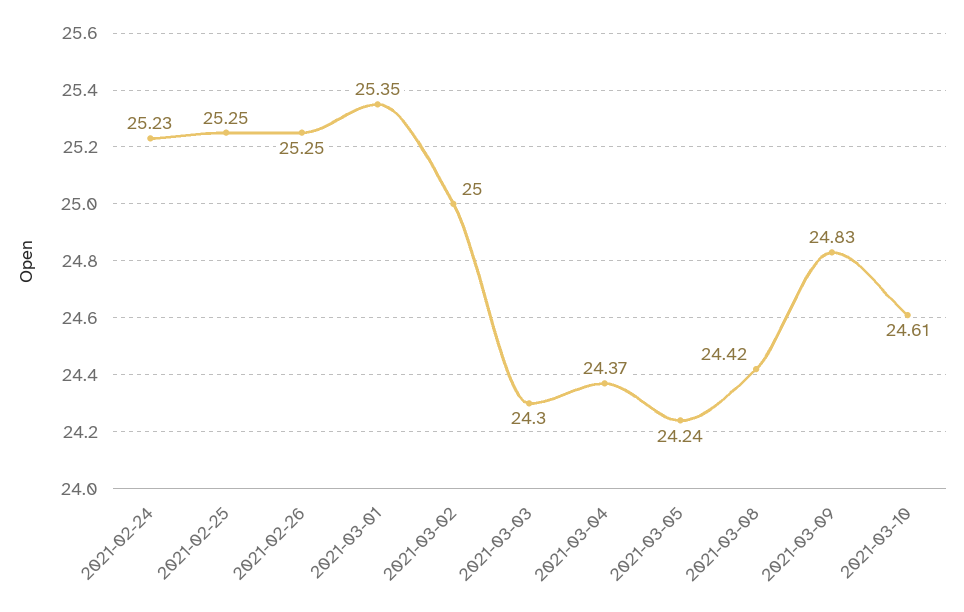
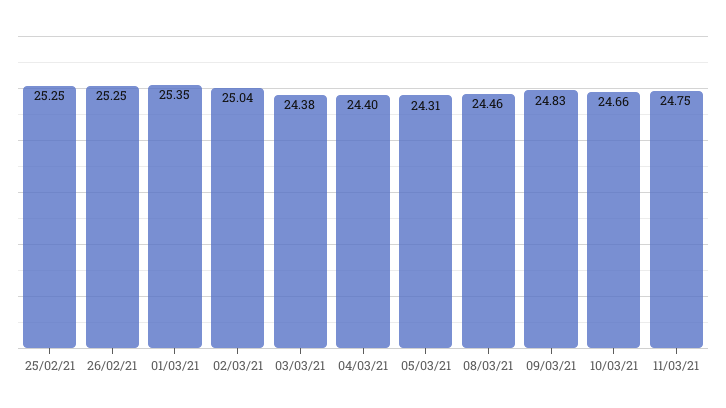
2021-02-24: 25.23 -> none
2021-03-02: 25 -> 25.04
2021-03-03: 24.3 -> 24.38
2021-03-04: 24.37 -> 24.4
2021-03-05: 24.24 -> 24.31
2021-03-08: 24.42 -> 24.46
2021-03-10: 24.61 -> 24.66
11/03/21: none -> 24.75

